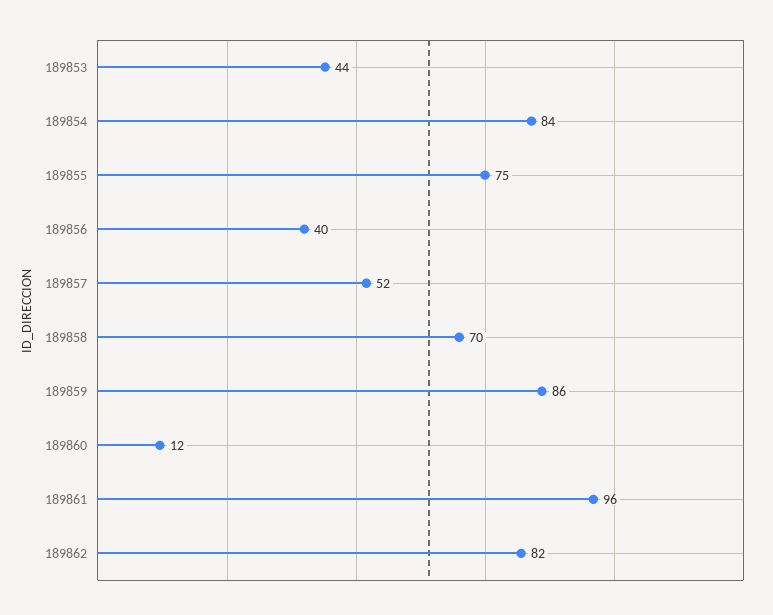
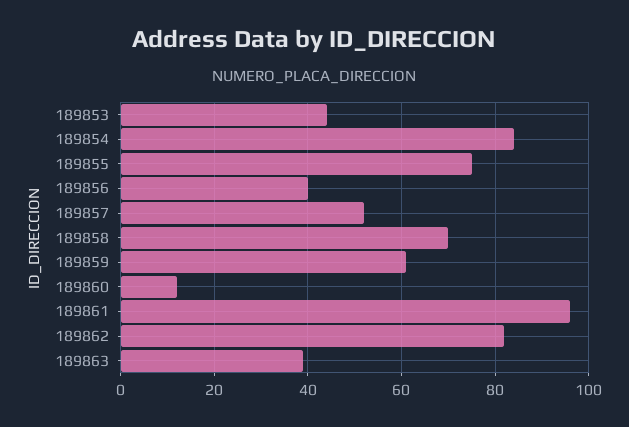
189859: 86 -> 60
189863: none -> 40

